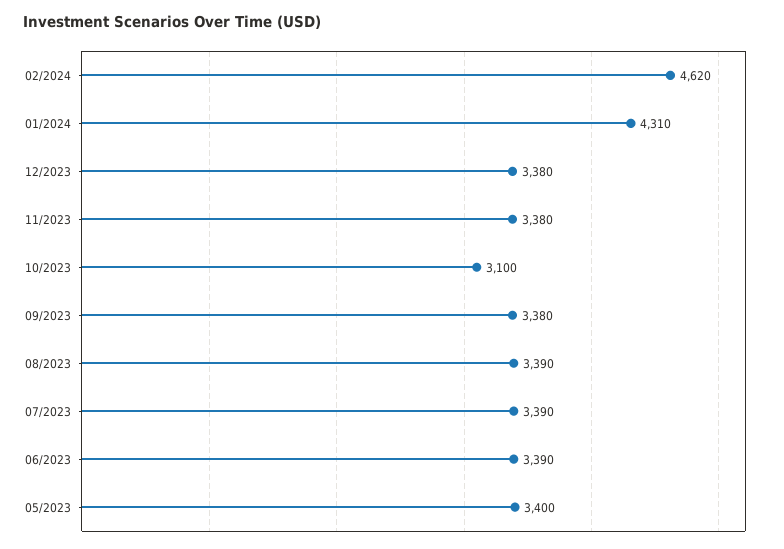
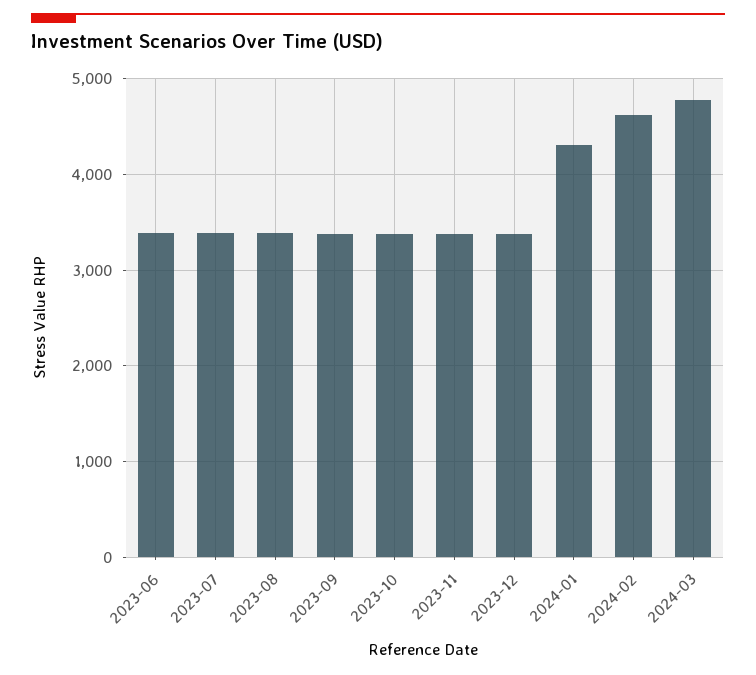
10/2023: 3100 -> 3400
05/2023: 3400 -> none
2024-03: none -> 4800

